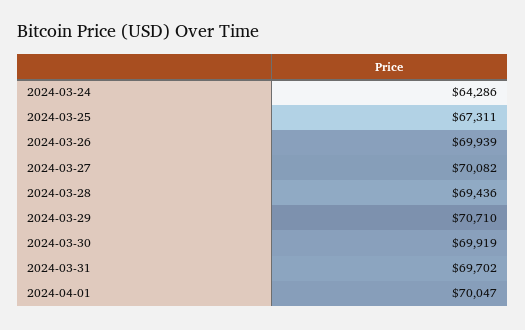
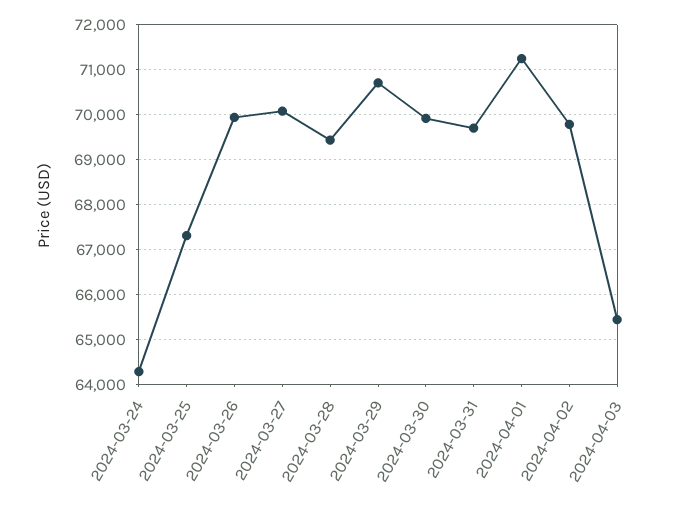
2024-04-01: 70047 -> 71200
2024-04-02: none -> 69800
2024-04-03: none -> 65400

